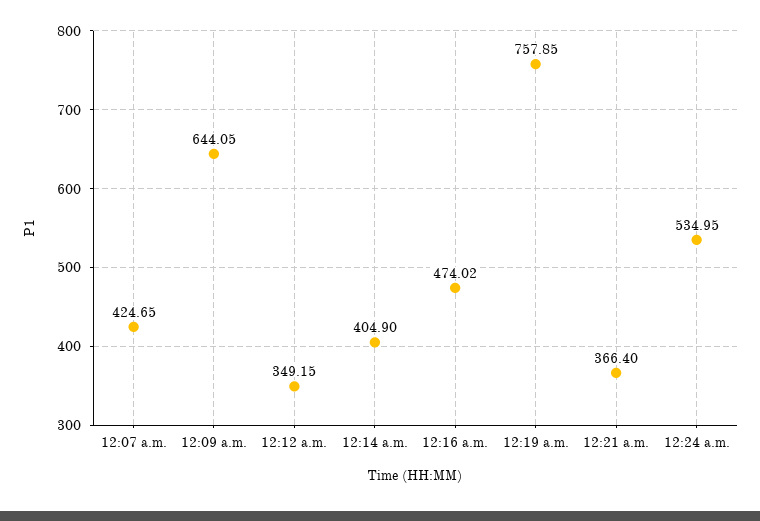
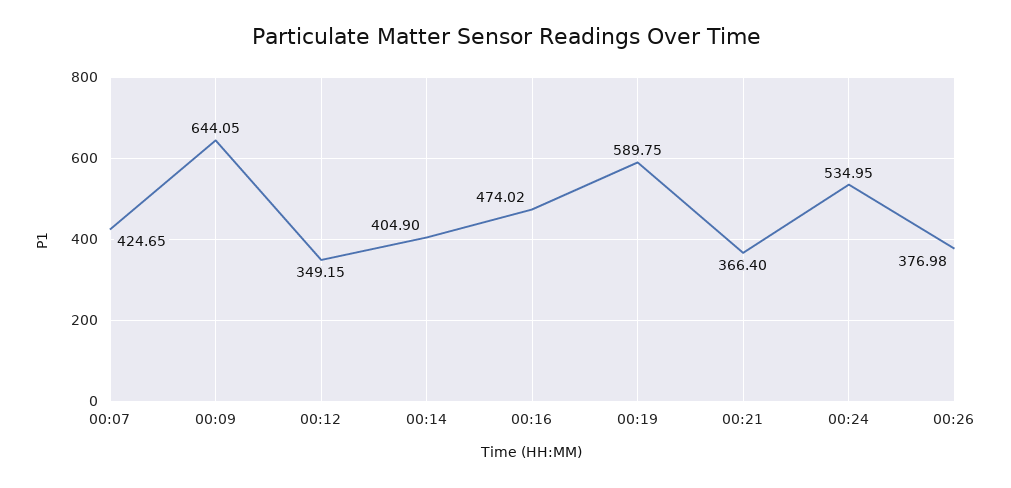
12:19 a.m.: 757.85 -> 589.75
00:26: none -> 376.98

